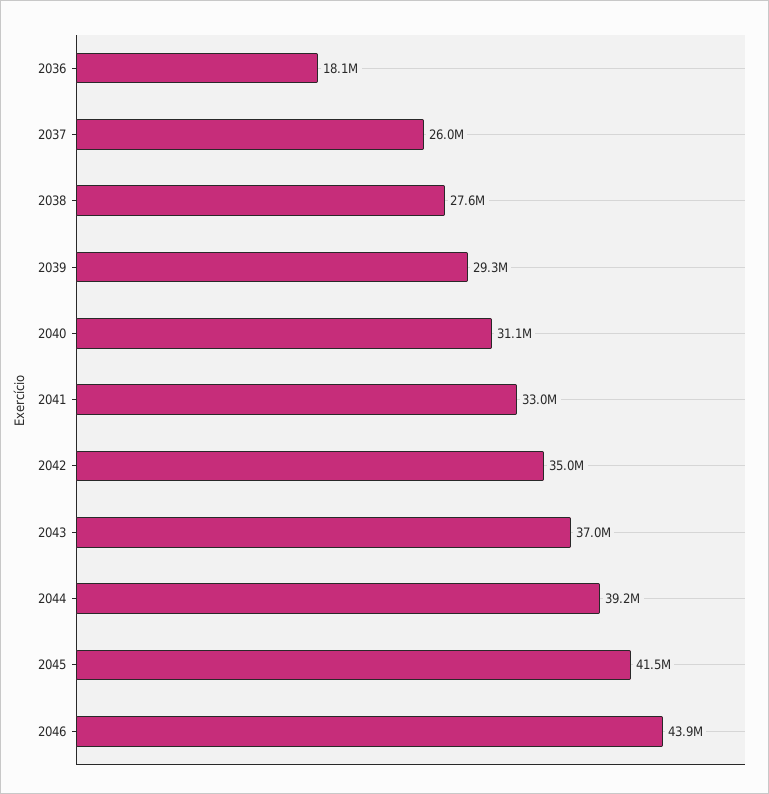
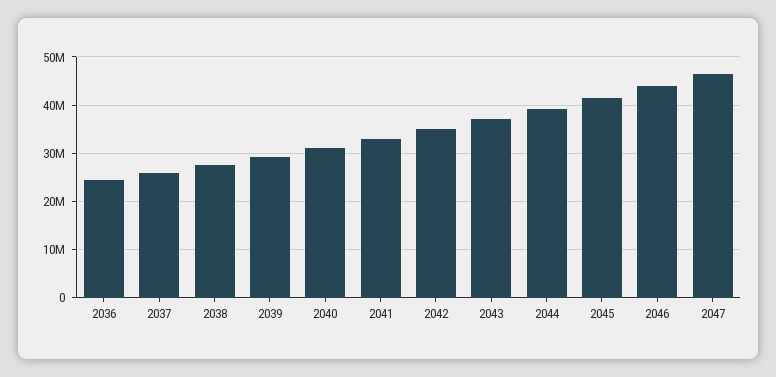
2036: 18100000 -> 24000000
2047: none -> 46000000

